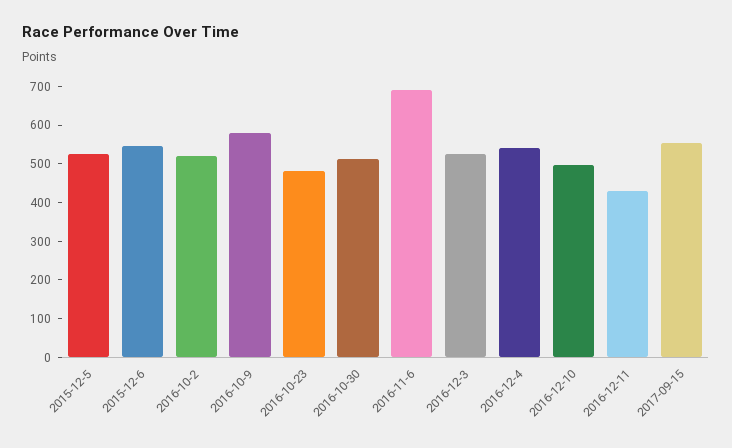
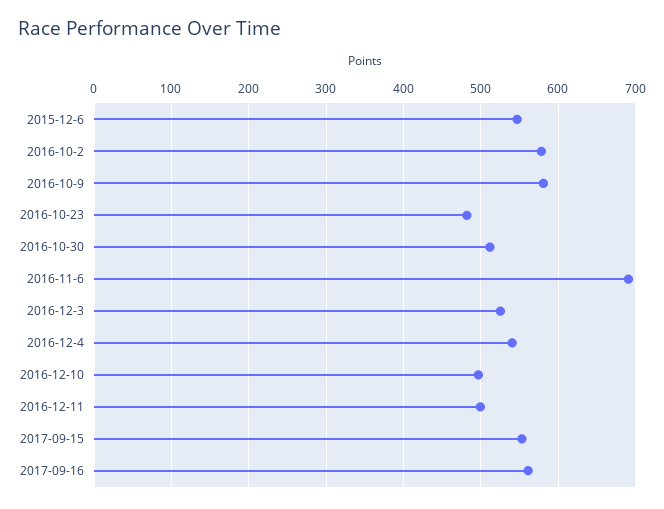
2015-12-5: 525 -> none
2016-10-2: 525 -> 580
2016-12-11: 425 -> 500
2017-09-16: none -> 560

